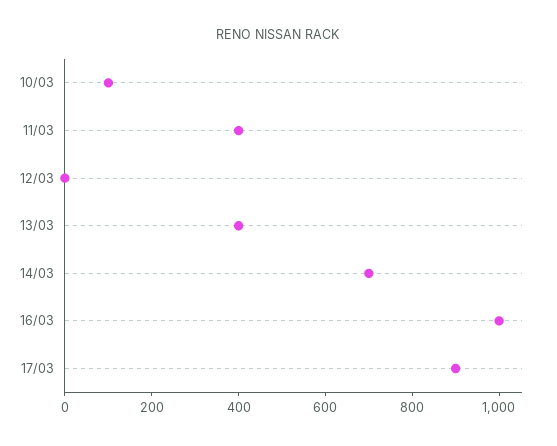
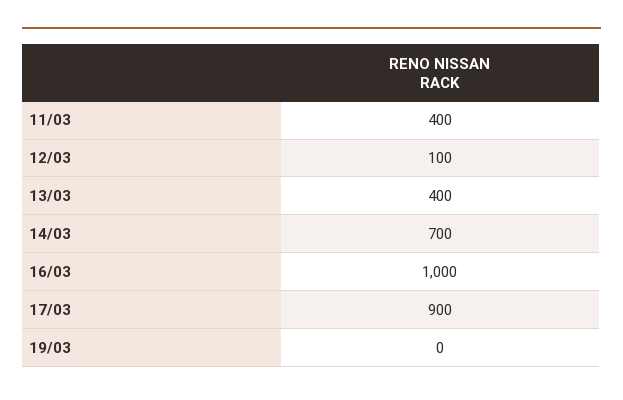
10/03: 100 -> none
12/03: 0 -> 100
19/03: none -> 0

